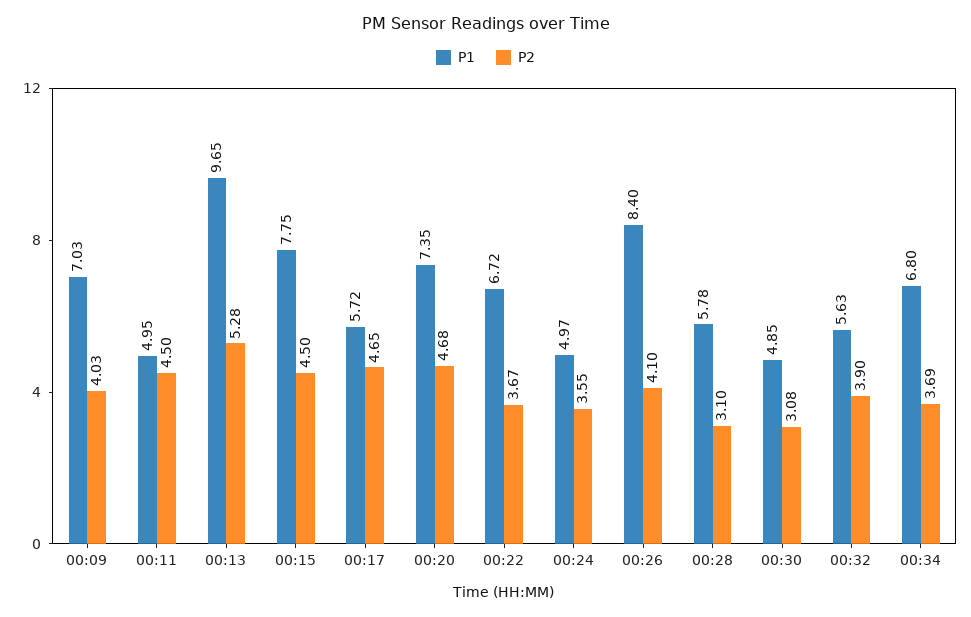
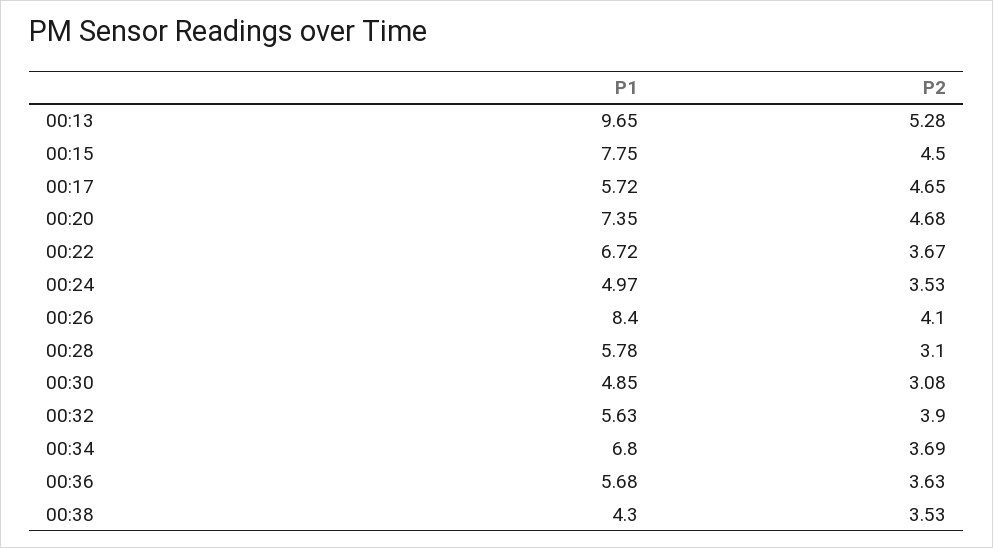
P1, 00:09: 7.03 -> none
P2, 00:09: 4.03 -> none
P1, 00:11: 4.95 -> none
P2, 00:11: 4.5 -> none
P2, 00:24: 3.55 -> 3.53
P1, 00:36: none -> 5.68
P2, 00:36: none -> 3.63
P1, 00:38: none -> 4.3
P2, 00:38: none -> 3.53

